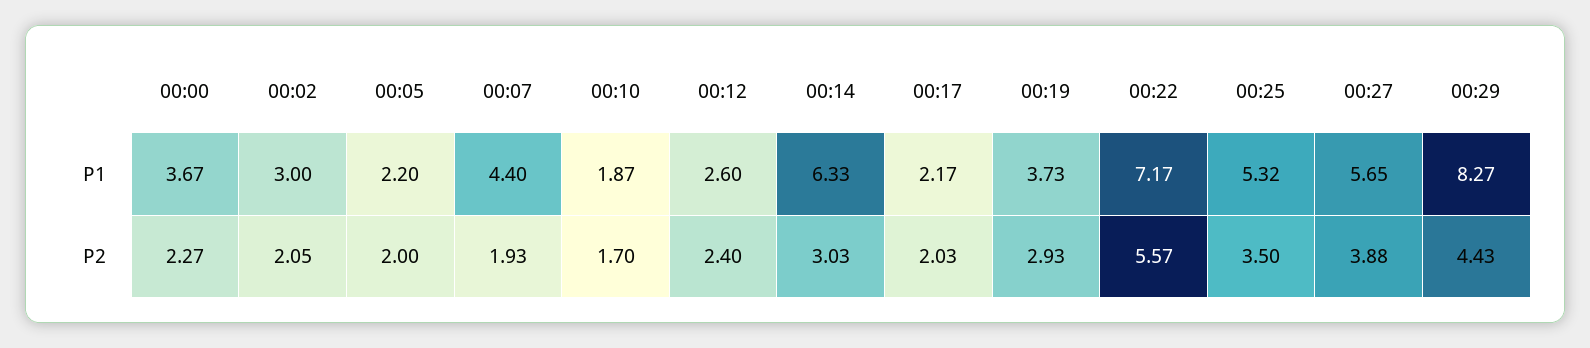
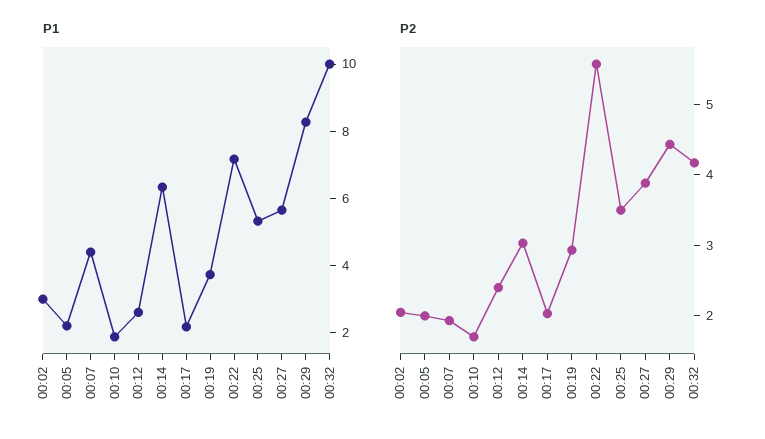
P1, 00:00: 3.67 -> none
P2, 00:00: 2.27 -> none
P1, 00:32: none -> 10
P2, 00:32: none -> 4.2

